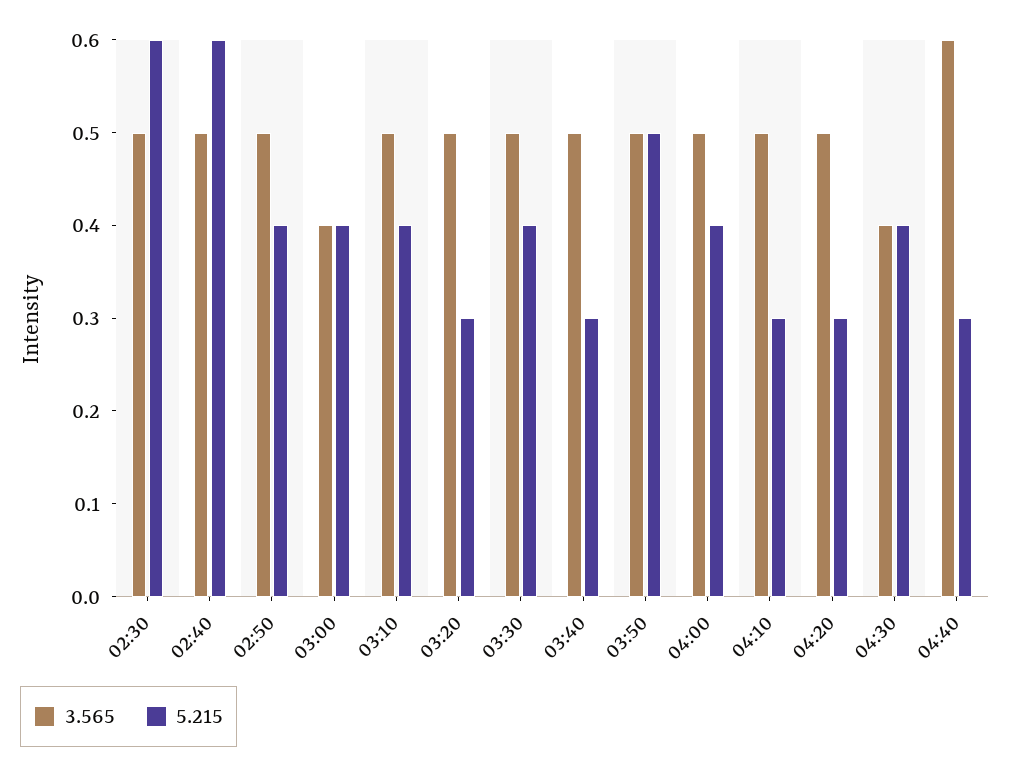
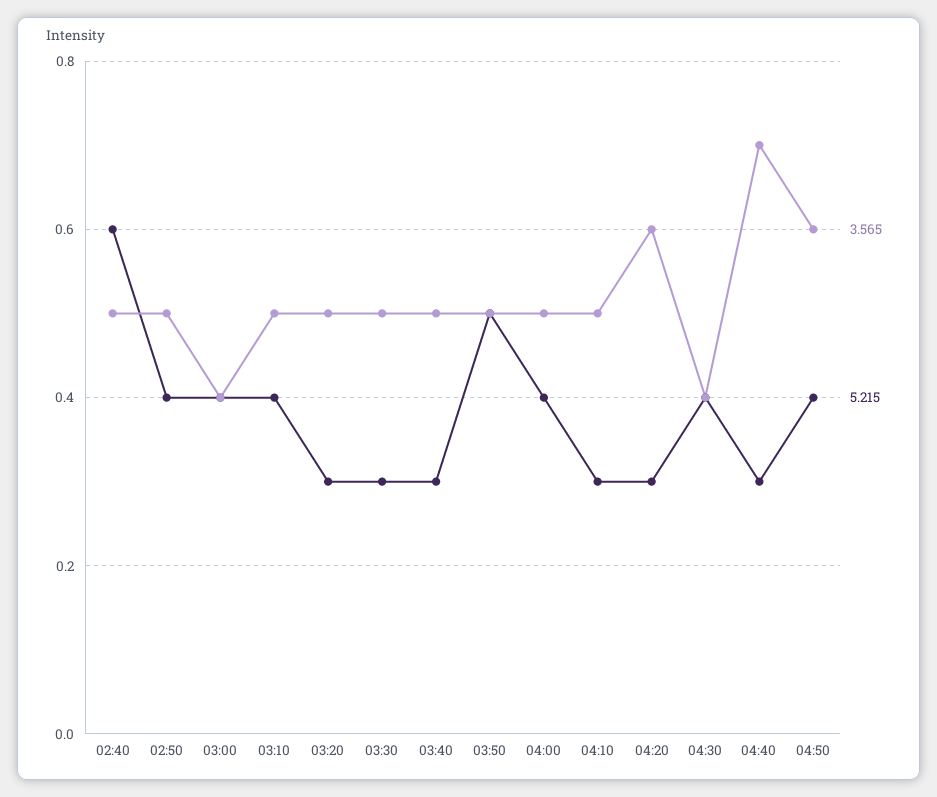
3.565, 02:30: 0.5 -> none
5.215, 02:30: 0.6 -> none
5.215, 03:30: 0.4 -> 0.3
3.565, 04:20: 0.5 -> 0.6
3.565, 04:40: 0.6 -> 0.7
3.565, 04:50: none -> 0.6
5.215, 04:50: none -> 0.4

